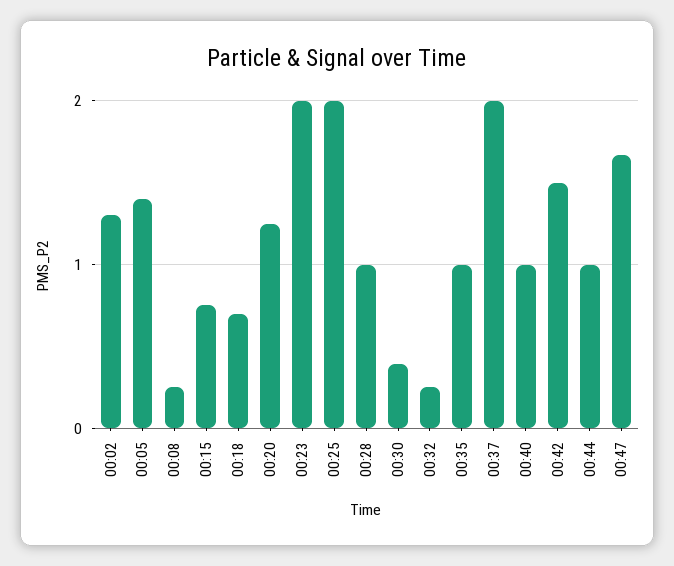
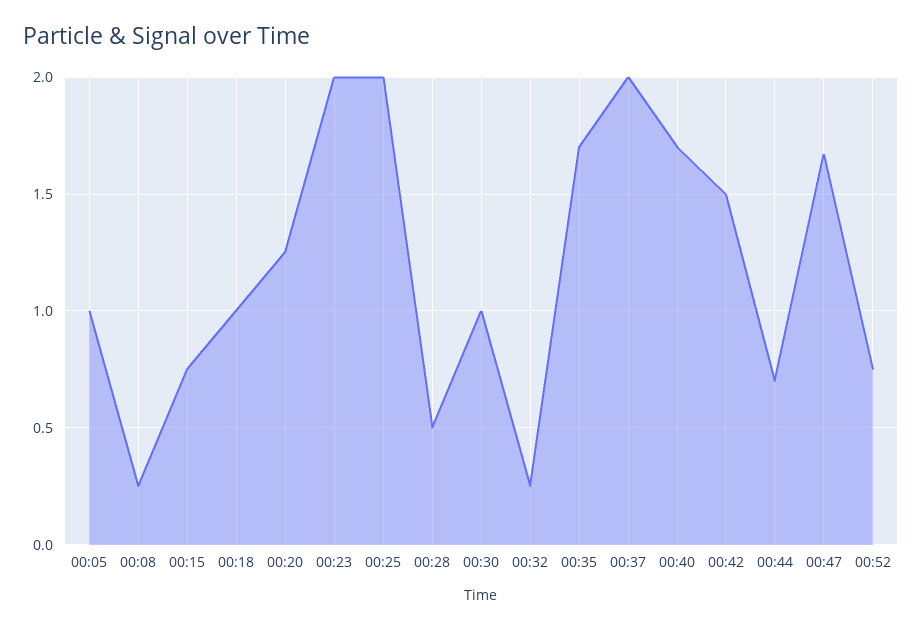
00:02: 1.3 -> none
00:05: 1.4 -> 1
00:18: 0.7 -> 1
00:28: 1 -> 0.5
00:30: 0.4 -> 1
00:35: 1 -> 1.7
00:40: 1 -> 1.7
00:44: 1 -> 0.7
00:52: none -> 0.75

